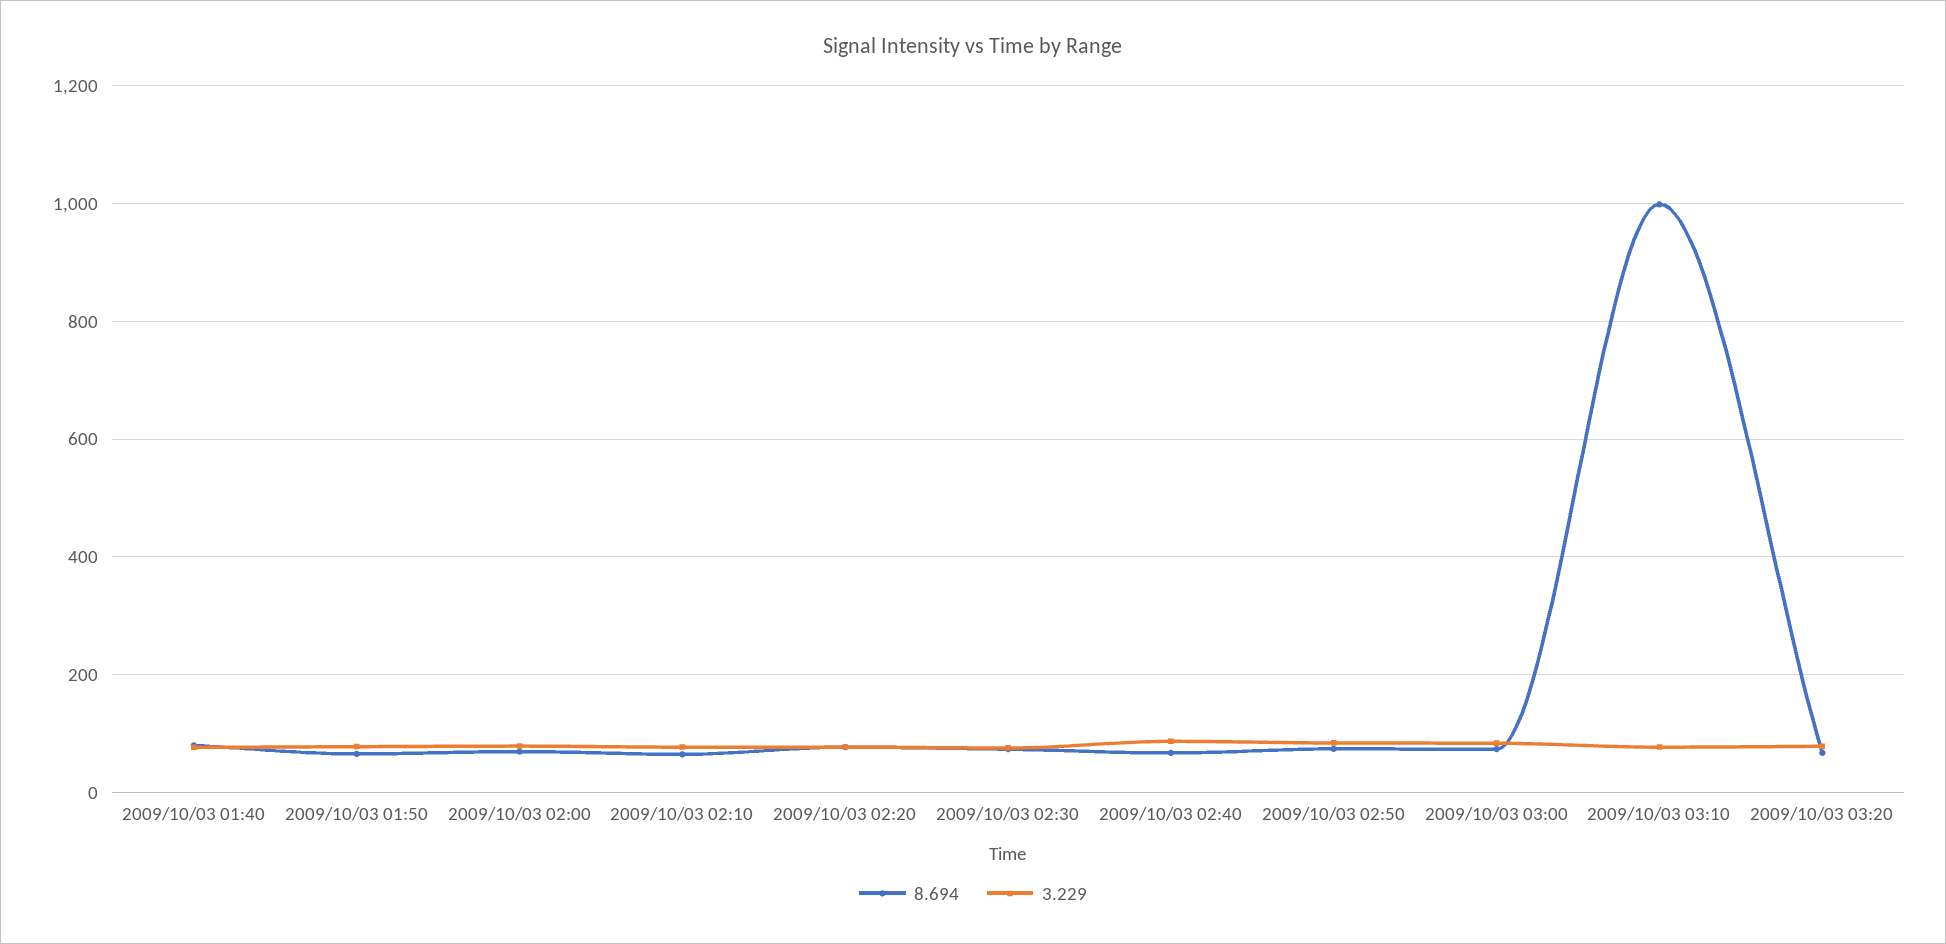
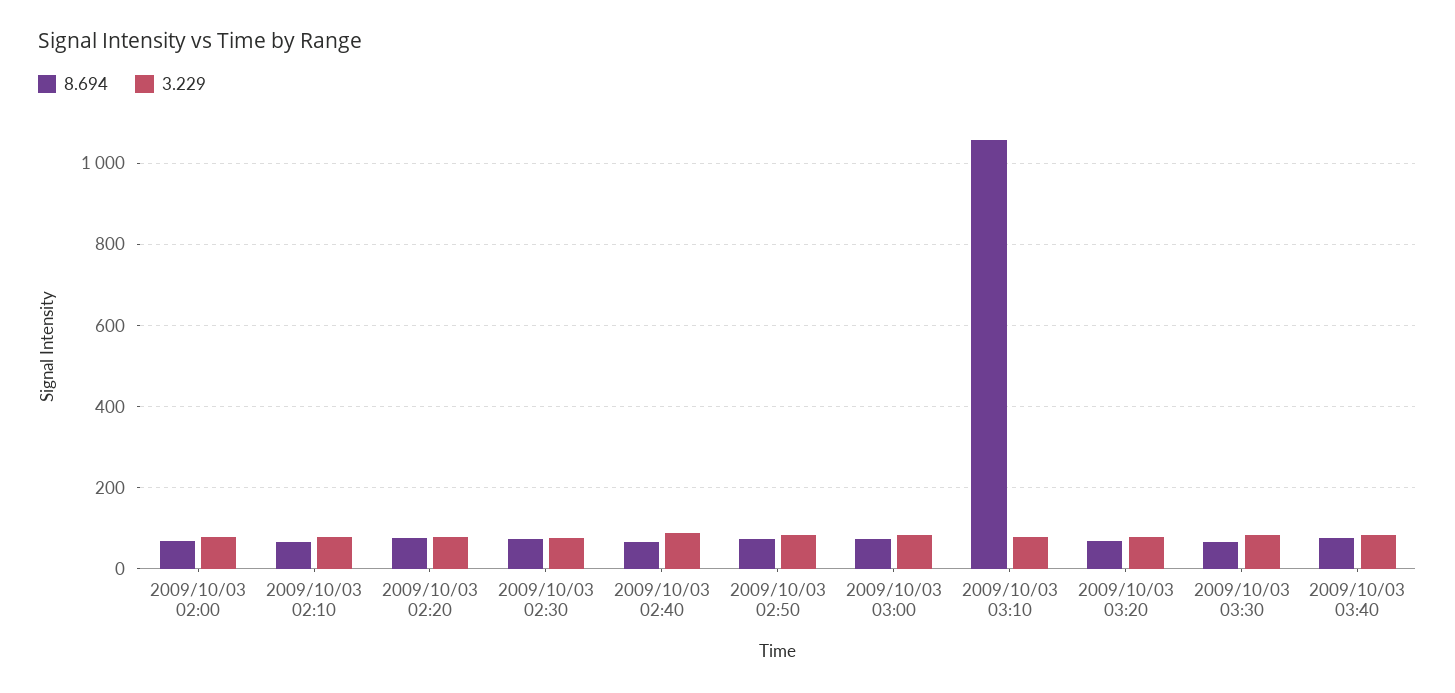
8.694, 2009/10/03 01:40: 80 -> none
3.229, 2009/10/03 01:40: 80 -> none
8.694, 2009/10/03 01:50: 60 -> none
3.229, 2009/10/03 01:50: 80 -> none
8.694, 2009/10/03 03:10: 1000 -> 1060
8.694, 2009/10/03 03:30: none -> 60
3.229, 2009/10/03 03:30: none -> 80
8.694, 2009/10/03 03:40: none -> 80
3.229, 2009/10/03 03:40: none -> 80

